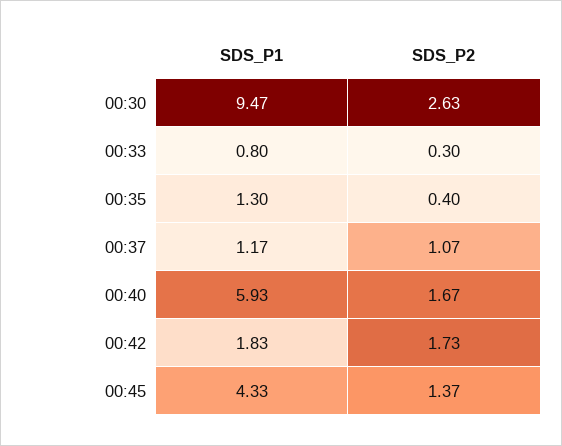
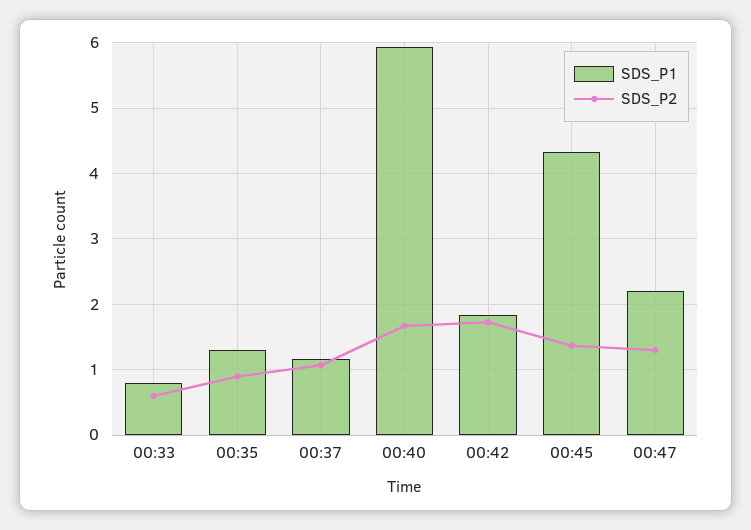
SDS_P1, 00:30: 9.47 -> none
SDS_P2, 00:30: 2.63 -> none
SDS_P2, 00:33: 0.3 -> 0.6
SDS_P2, 00:35: 0.4 -> 0.9
SDS_P1, 00:47: none -> 2.2
SDS_P2, 00:47: none -> 1.3

